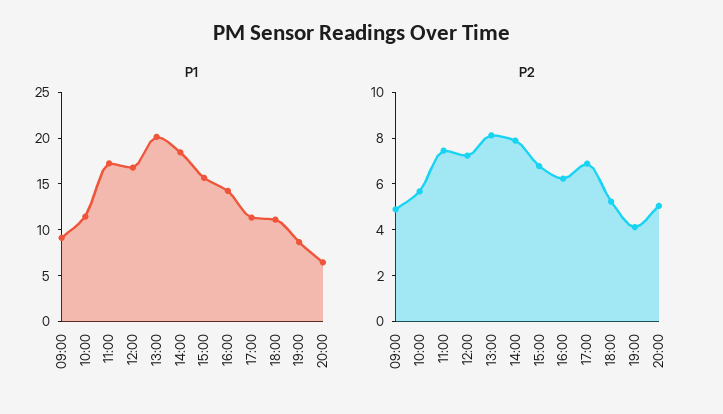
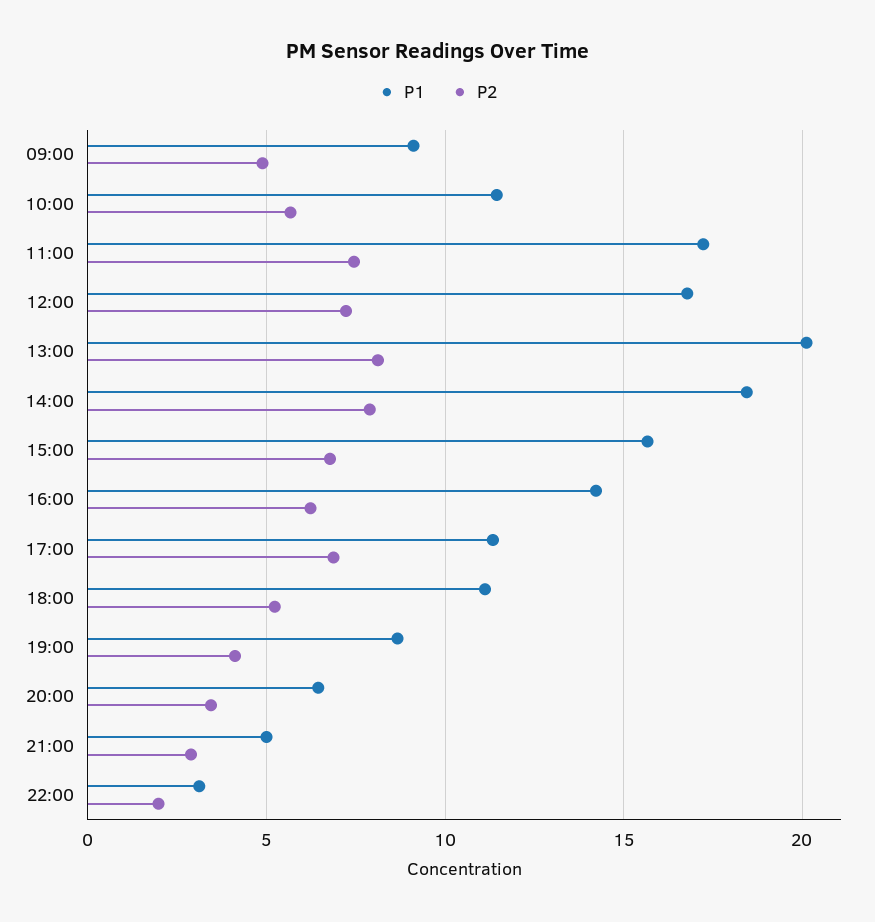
P2, 20:00: 5 -> 3.5
P1, 21:00: none -> 5
P2, 21:00: none -> 3
P1, 22:00: none -> 3
P2, 22:00: none -> 2

